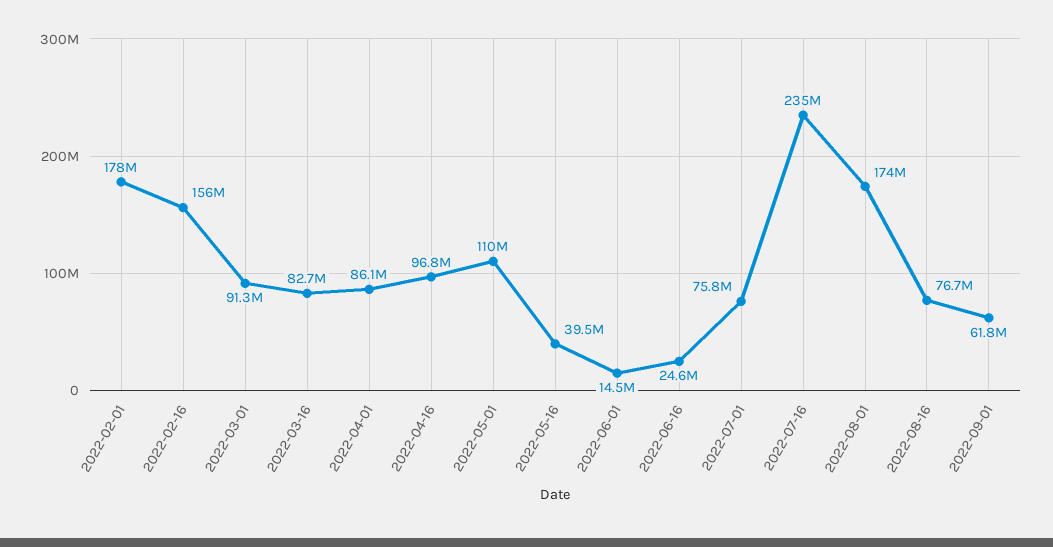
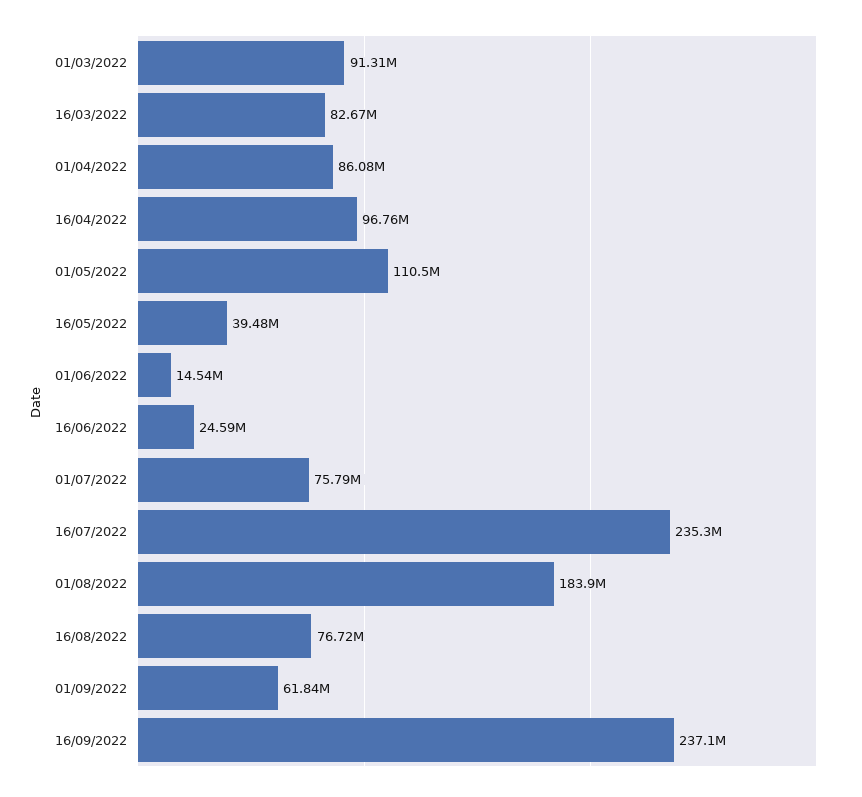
2022-02-01: 178000000 -> none
2022-02-16: 156000000 -> none
2022-08-01: 174000000 -> 183900000
16/09/2022: none -> 237100000

